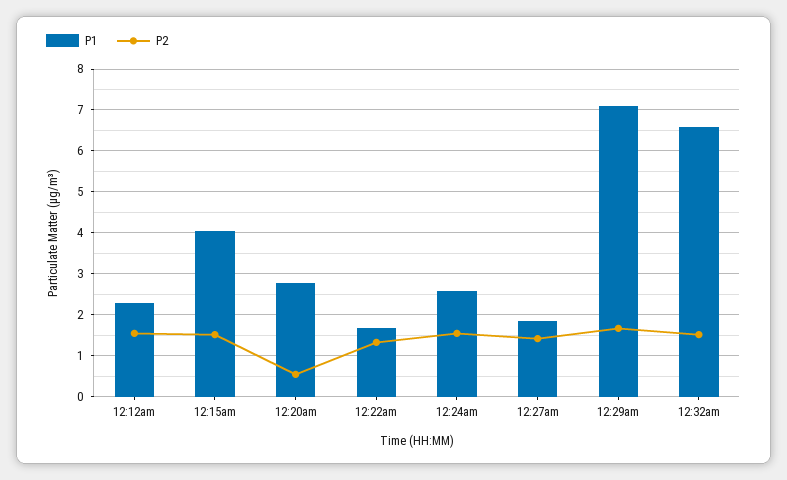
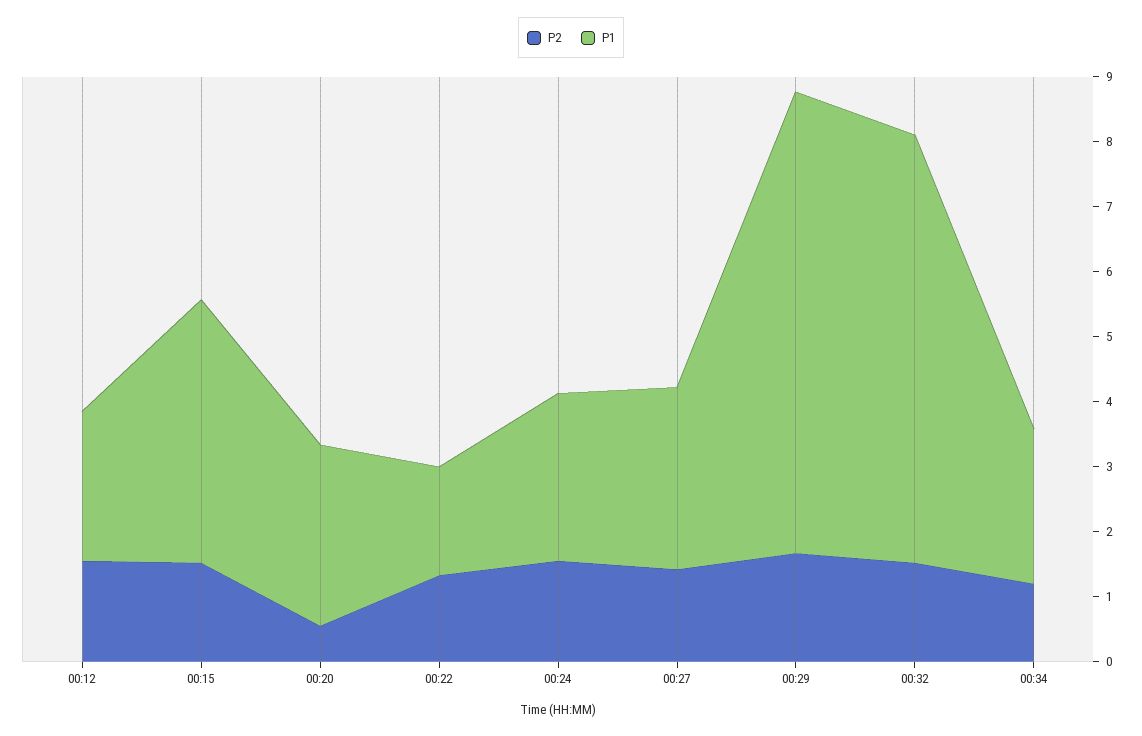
P1, 12:27am: 1.8 -> 2.8
P2, 00:34: none -> 1.2
P1, 00:34: none -> 2.4

